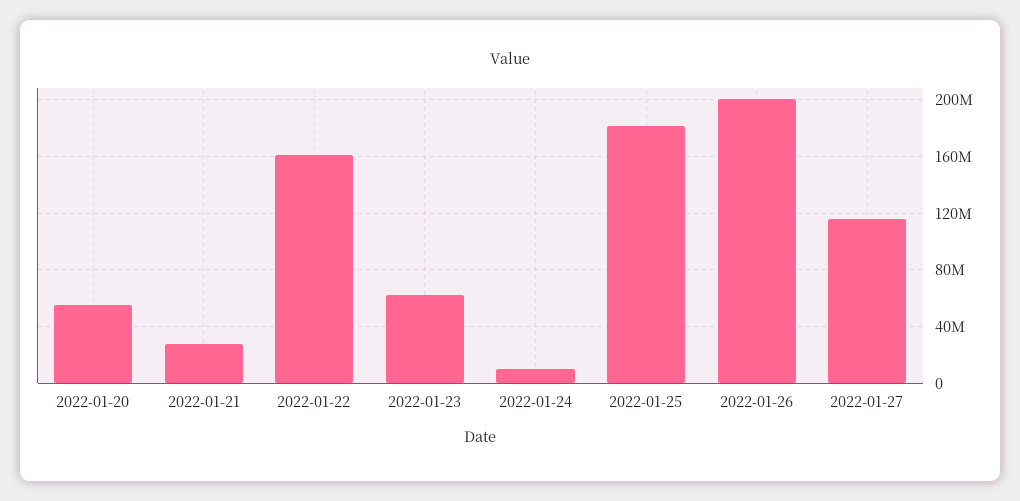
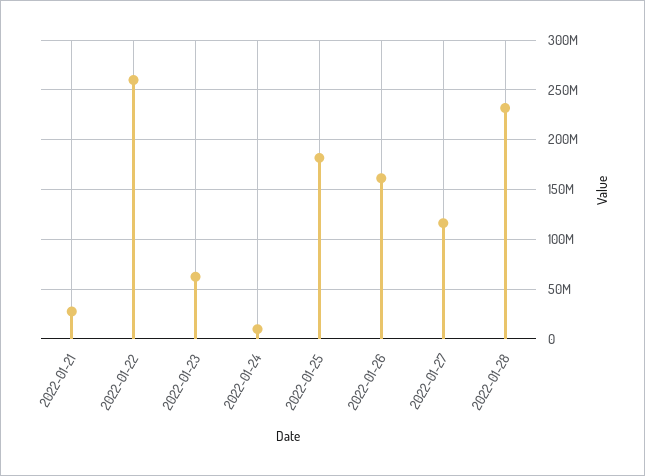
2022-01-20: 55000000 -> none
2022-01-22: 160000000 -> 260000000
2022-01-26: 200000000 -> 160000000
2022-01-28: none -> 230000000

